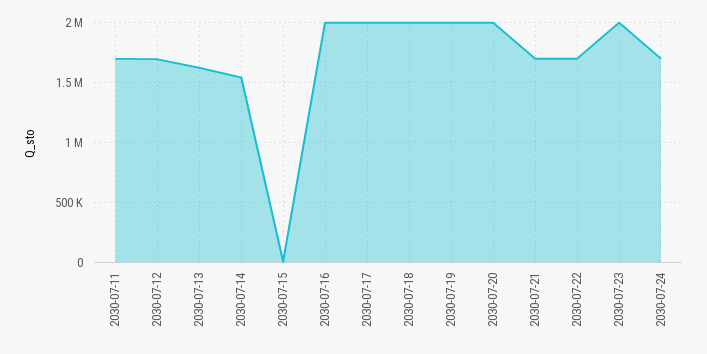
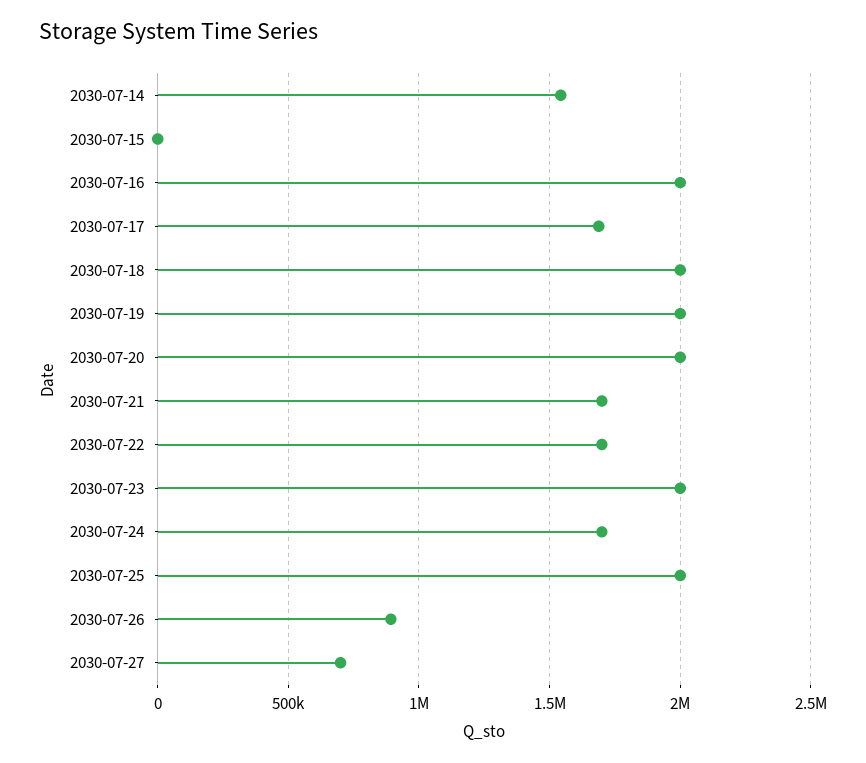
2030-07-11: 1700000 -> none
2030-07-12: 1700000 -> none
2030-07-13: 1600000 -> none
2030-07-17: 2000000 -> 1700000
2030-07-25: none -> 2000000
2030-07-26: none -> 900000
2030-07-27: none -> 700000

